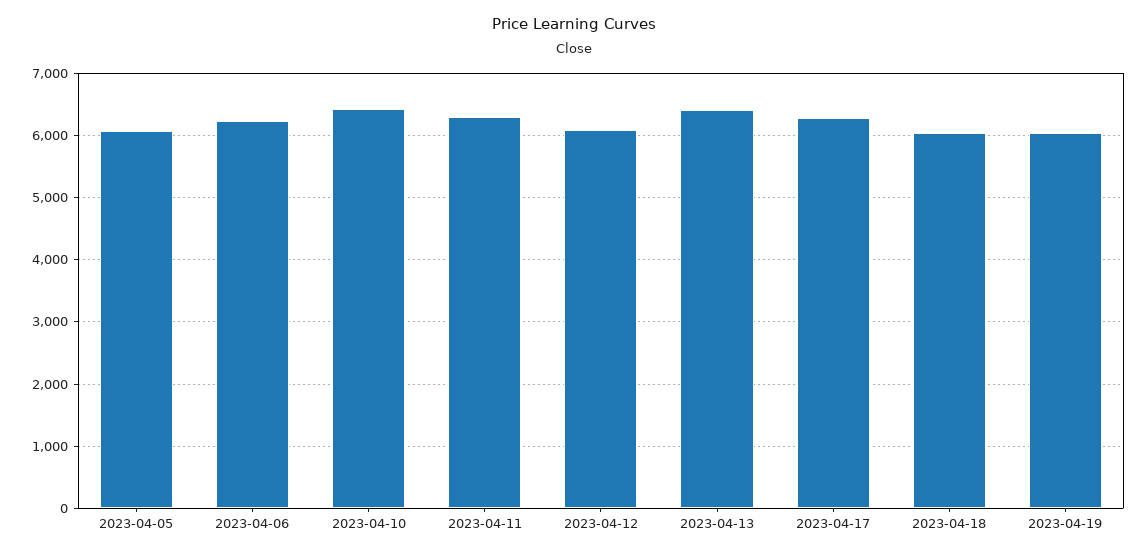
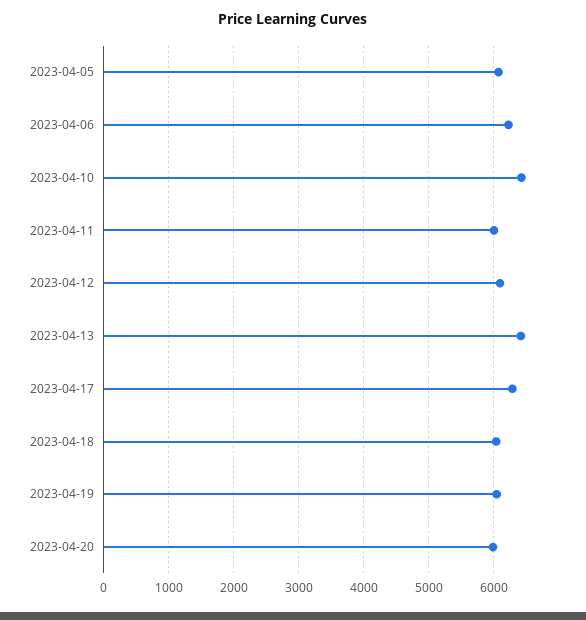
2023-04-11: 6300 -> 6000
2023-04-20: none -> 6000

